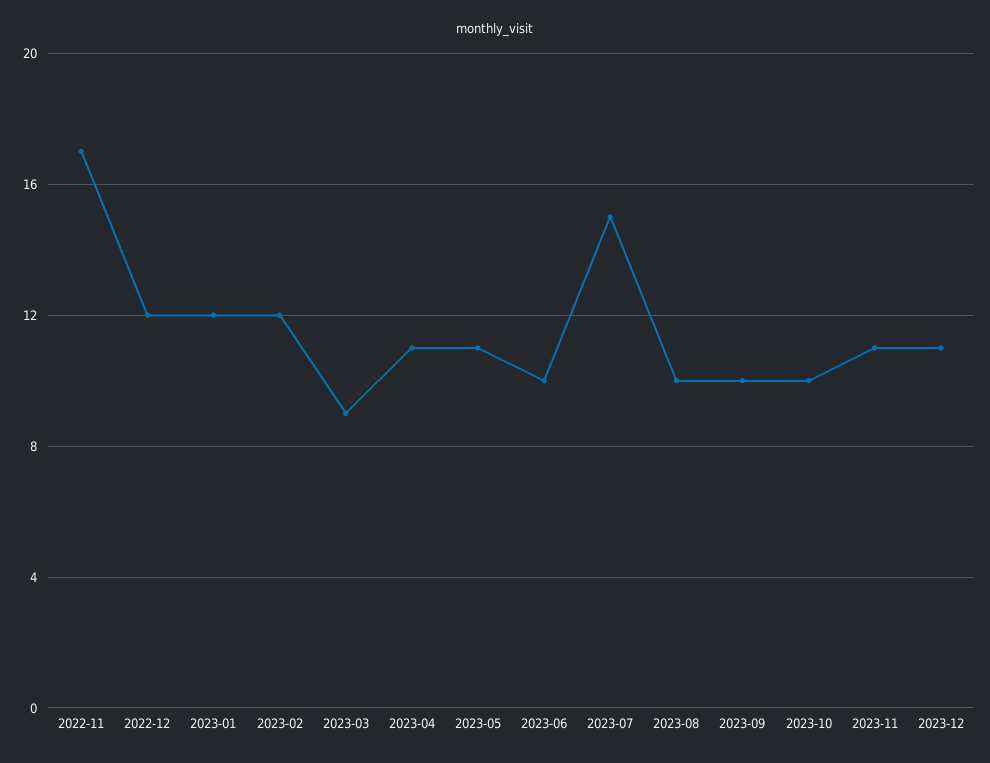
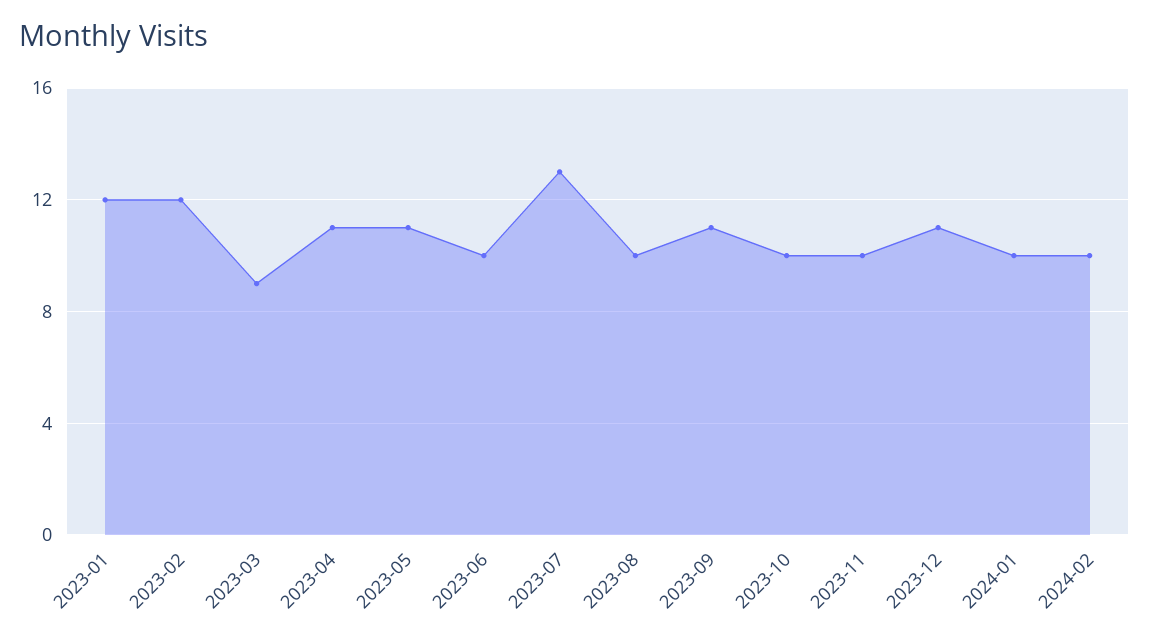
2022-11: 17 -> none
2022-12: 12 -> none
2023-07: 15 -> 13
2023-09: 10 -> 11
2023-11: 11 -> 10
2024-01: none -> 10
2024-02: none -> 10

